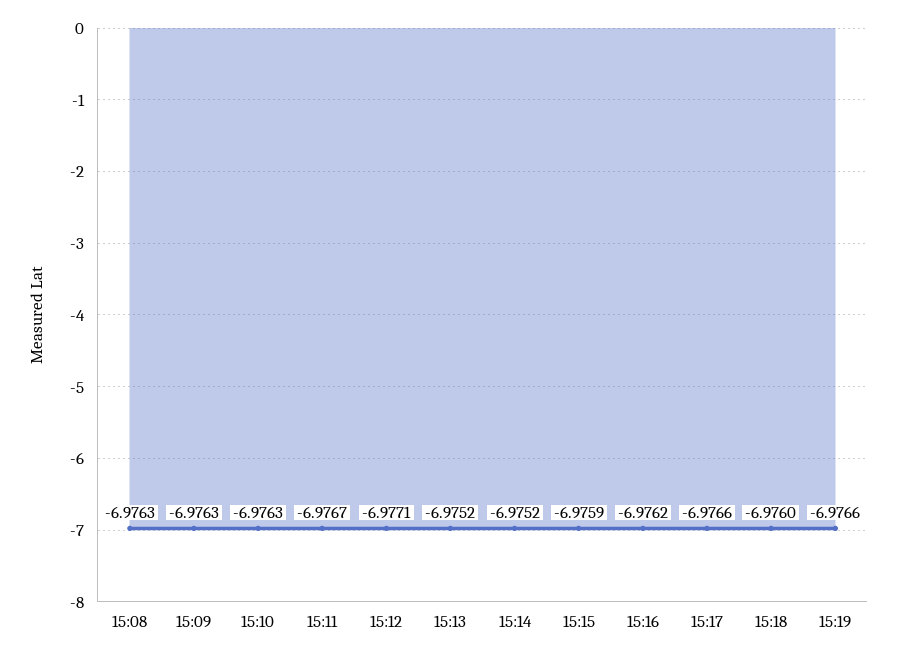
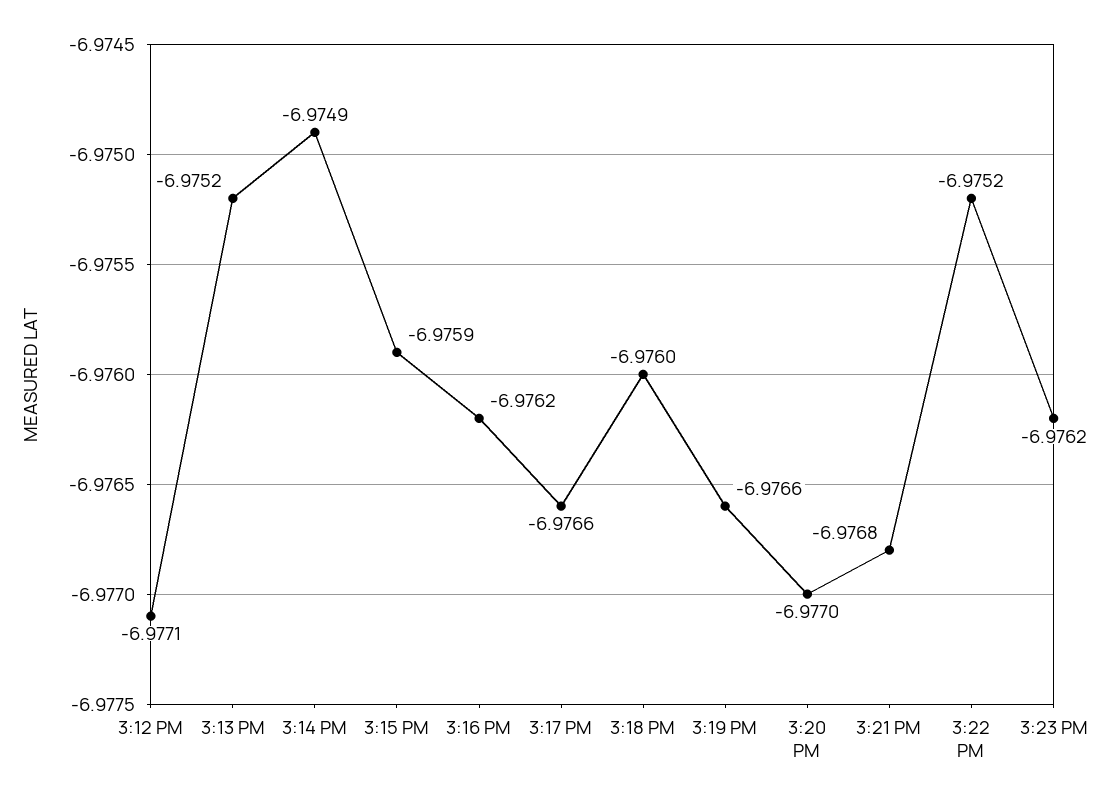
15:08: -6.9763 -> none
15:09: -6.9763 -> none
15:10: -6.9763 -> none
15:11: -6.9767 -> none
15:14: -6.9752 -> -6.9749
3:20 PM: none -> -6.977
3:21 PM: none -> -6.9768
3:22 PM: none -> -6.9752
3:23 PM: none -> -6.9762

